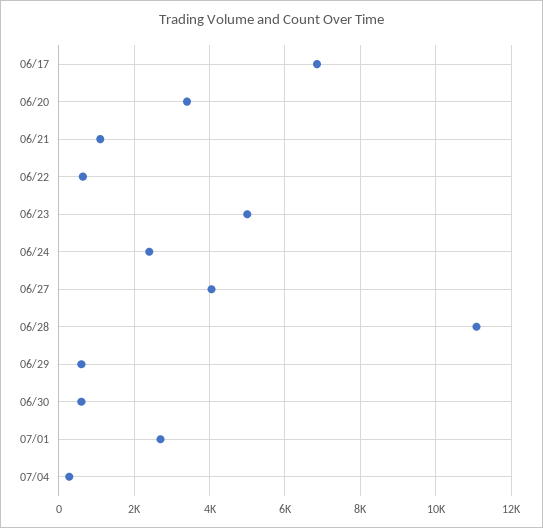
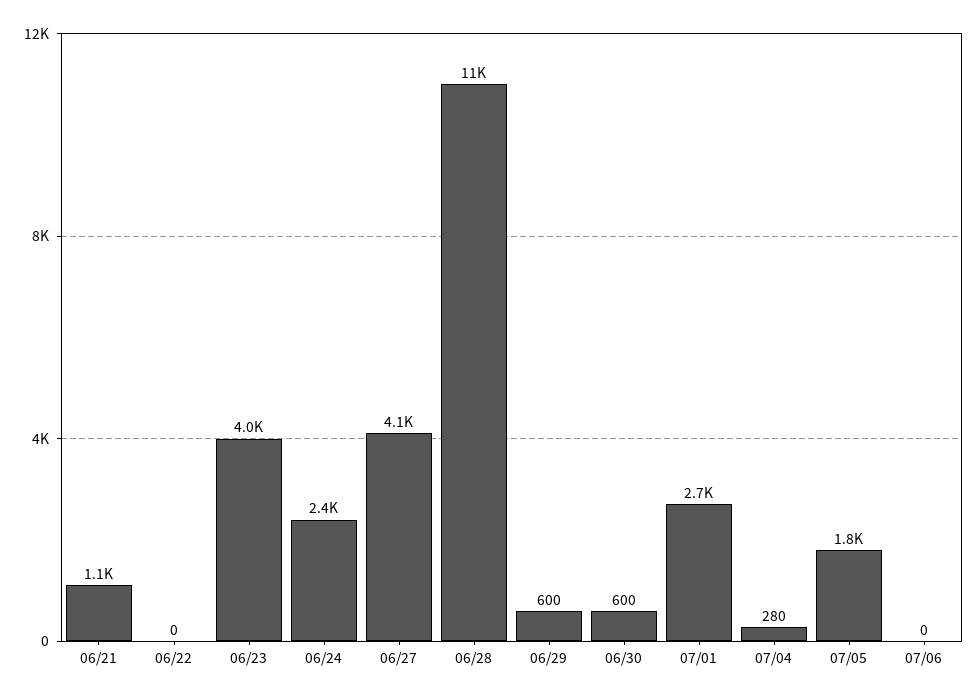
06/17: 6800 -> none
06/20: 3400 -> none
06/22: 600 -> 0
06/23: 5000 -> 4000
07/05: none -> 1800
07/06: none -> 0

